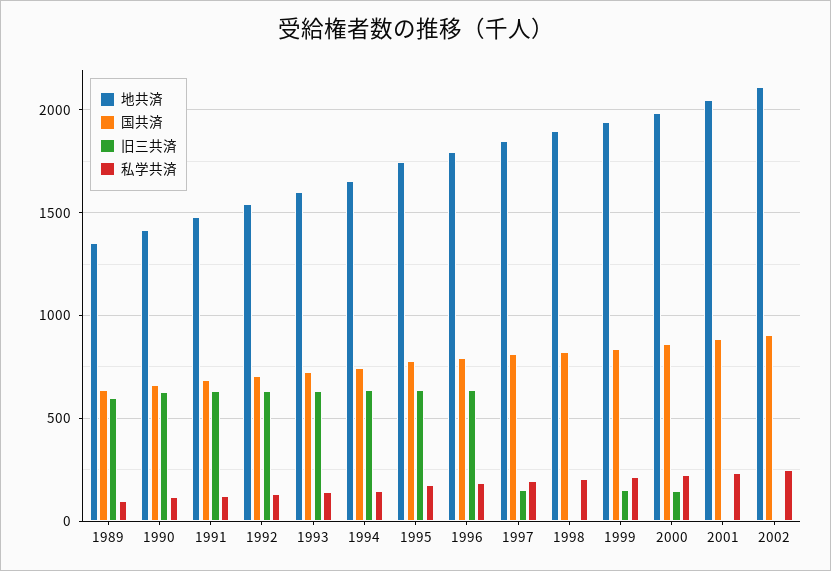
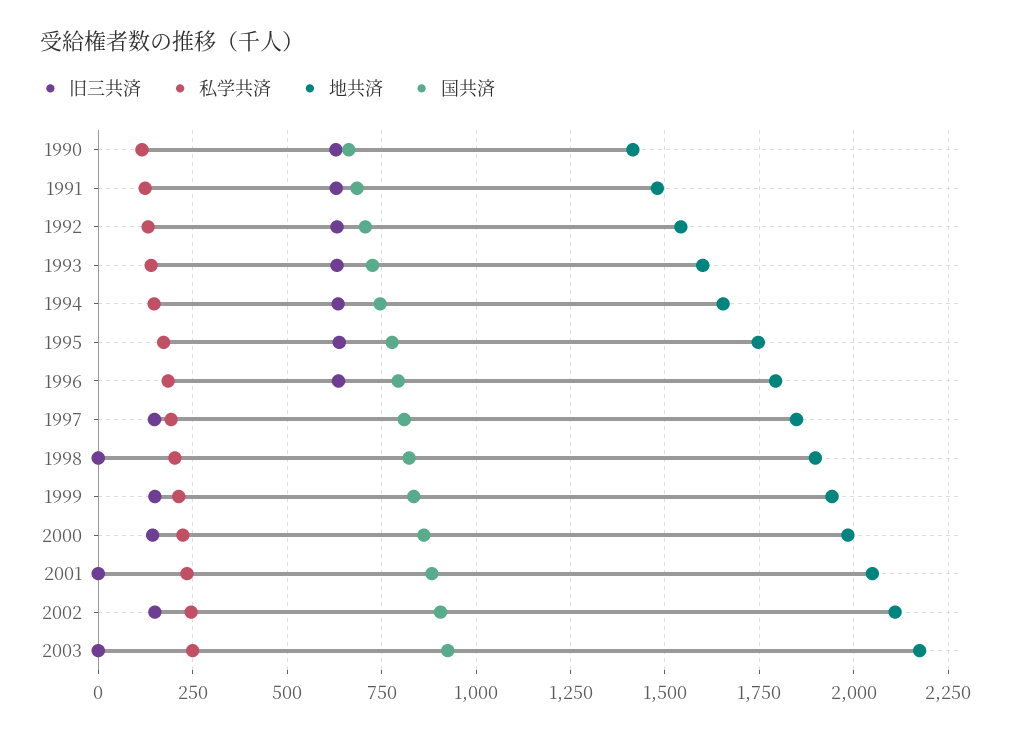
地共済, 1989: 1350 -> none
国共済, 1989: 650 -> none
旧三共済, 1989: 600 -> none
私学共済, 1989: 100 -> none
旧三共済, 2002: 0 -> 150
旧三共済, 2003: none -> 0
私学共済, 2003: none -> 250
地共済, 2003: none -> 2175
国共済, 2003: none -> 925

